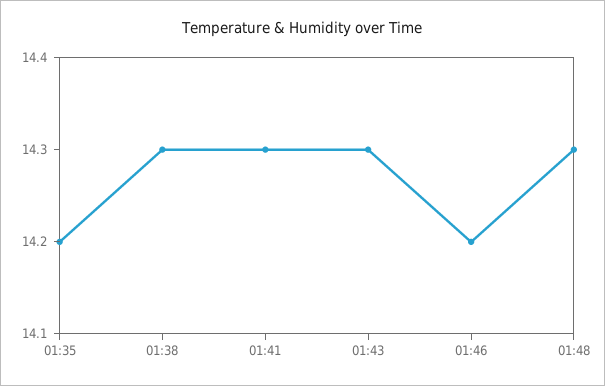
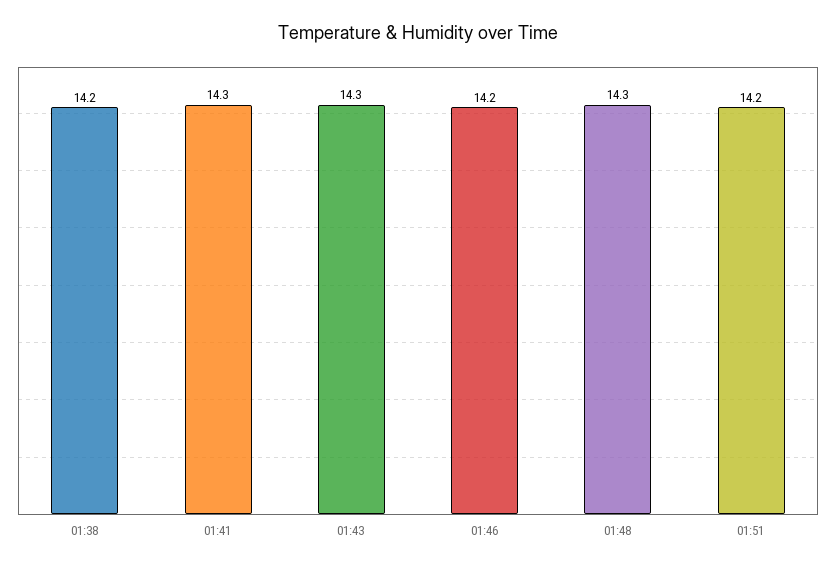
01:35: 14.2 -> none
01:38: 14.3 -> 14.2
01:51: none -> 14.2

